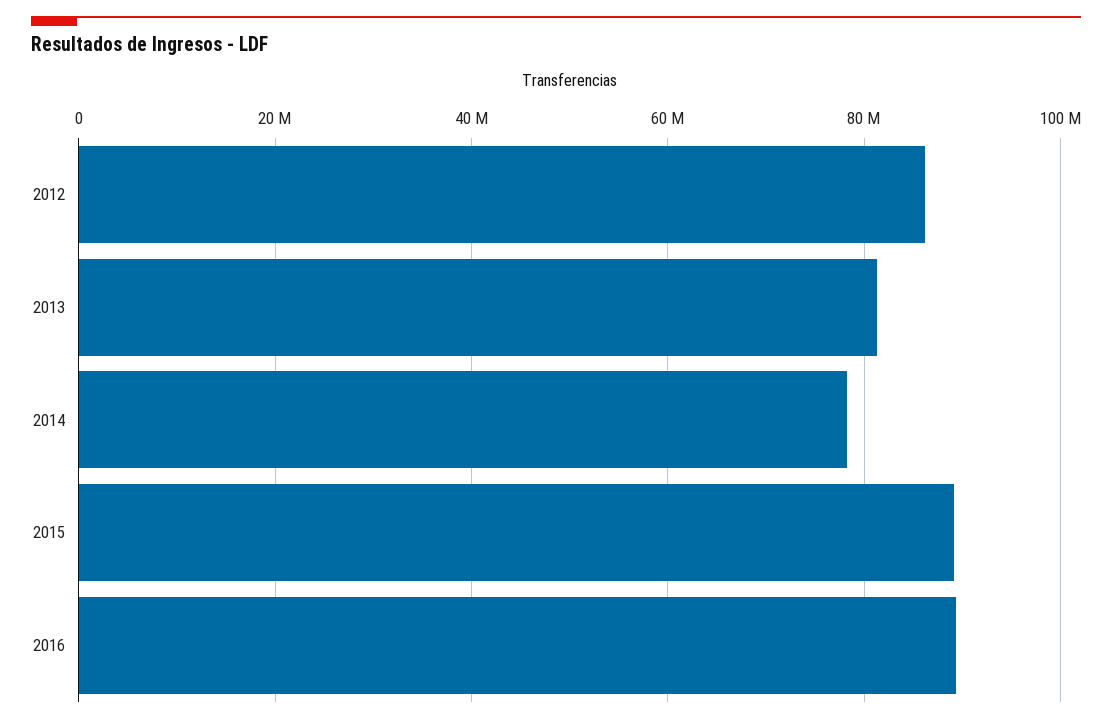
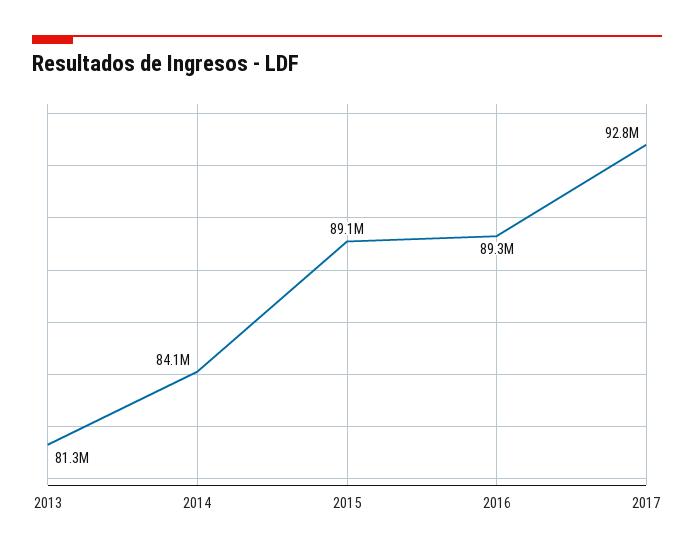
2012: 86000000 -> none
2014: 78000000 -> 84100000
2017: none -> 92800000

